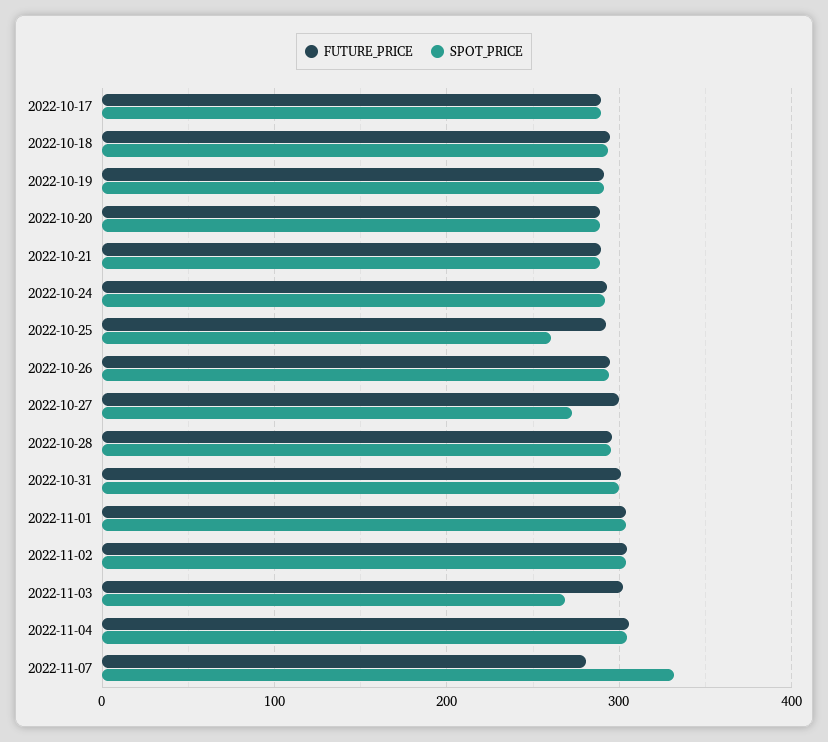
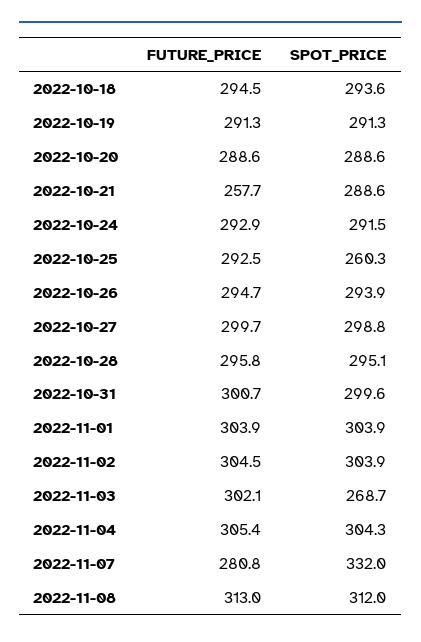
FUTURE_PRICE, 2022-10-17: 290 -> none
SPOT_PRICE, 2022-10-17: 290 -> none
FUTURE_PRICE, 2022-10-21: 290 -> 257.7
SPOT_PRICE, 2022-10-27: 270 -> 298.8
FUTURE_PRICE, 2022-11-08: none -> 313
SPOT_PRICE, 2022-11-08: none -> 312

